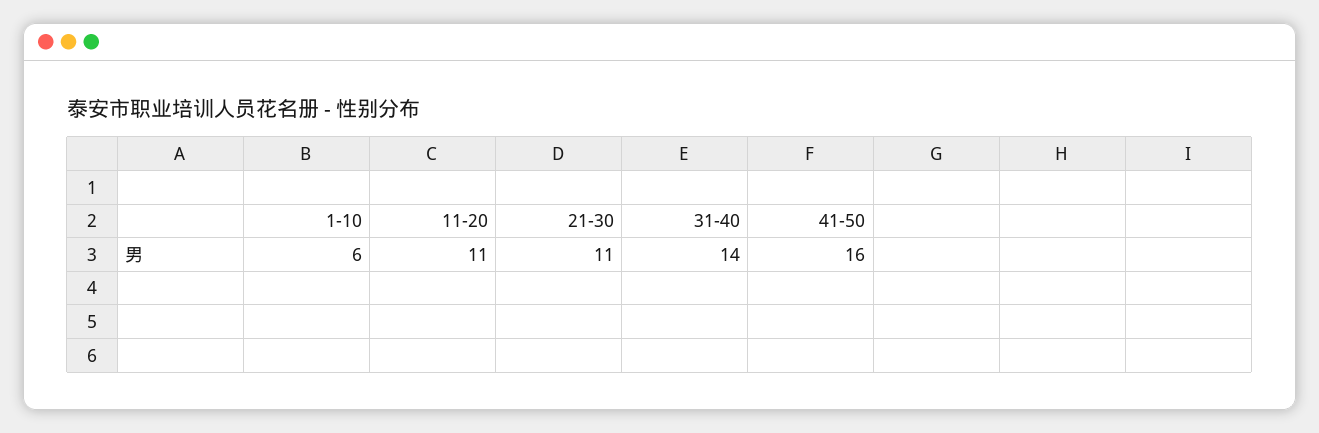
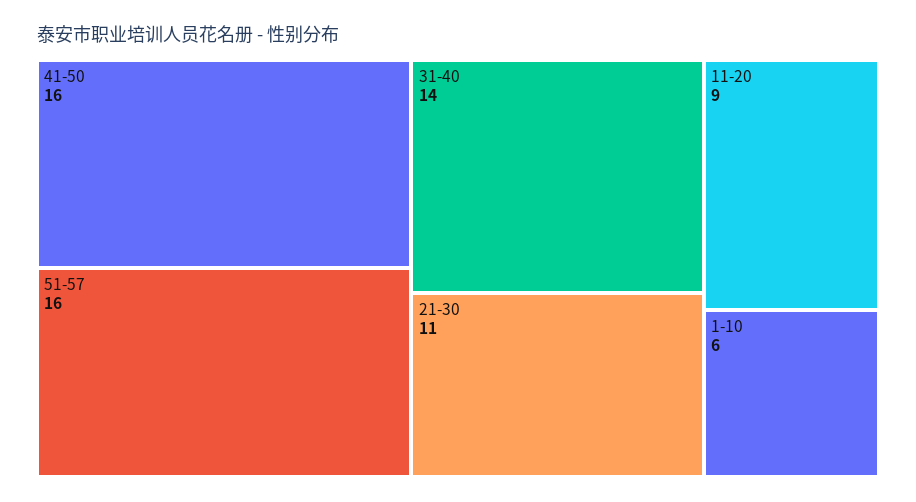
11-20: 11 -> 9
51-57: none -> 16

